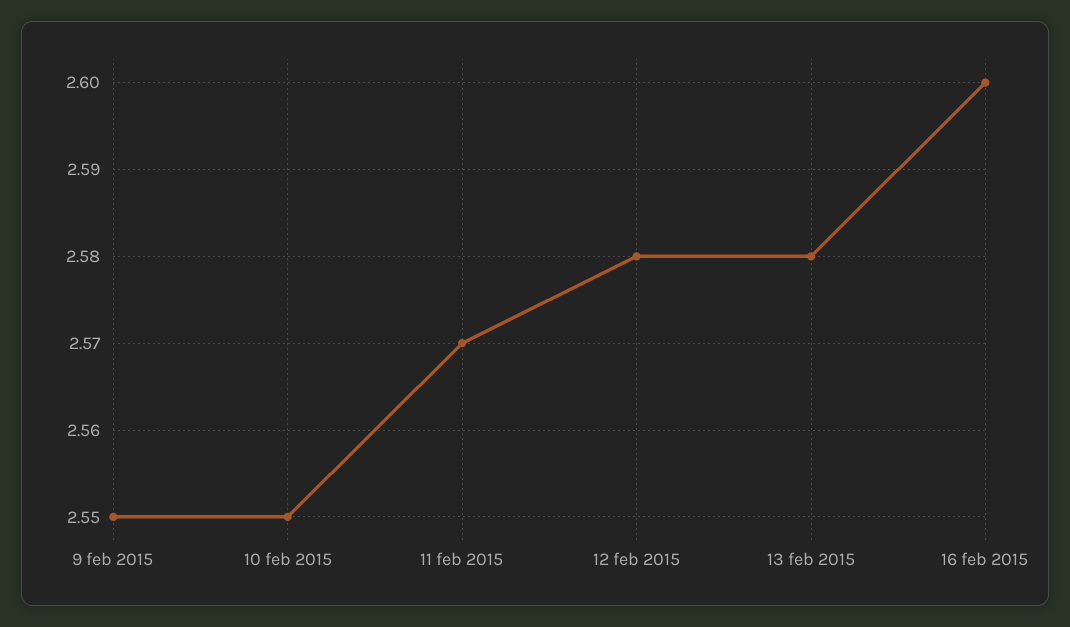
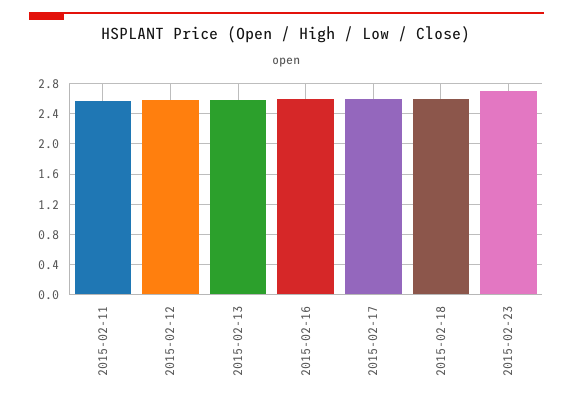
9 feb 2015: 2.55 -> none
10 feb 2015: 2.55 -> none
2015-02-17: none -> 2.6
2015-02-18: none -> 2.6
2015-02-23: none -> 2.7

